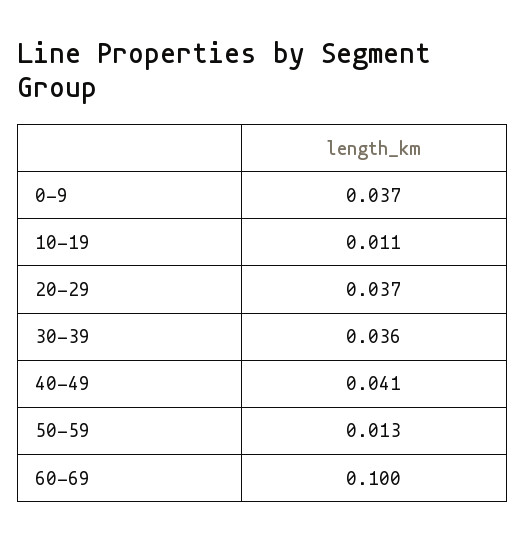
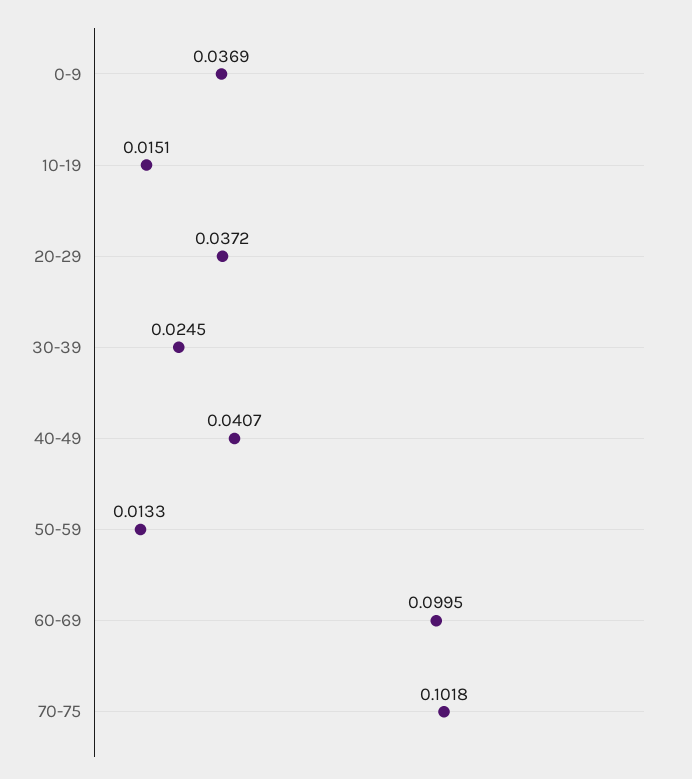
10-19: 0.011 -> 0.0151
30-39: 0.036 -> 0.0245
70-75: none -> 0.1018

